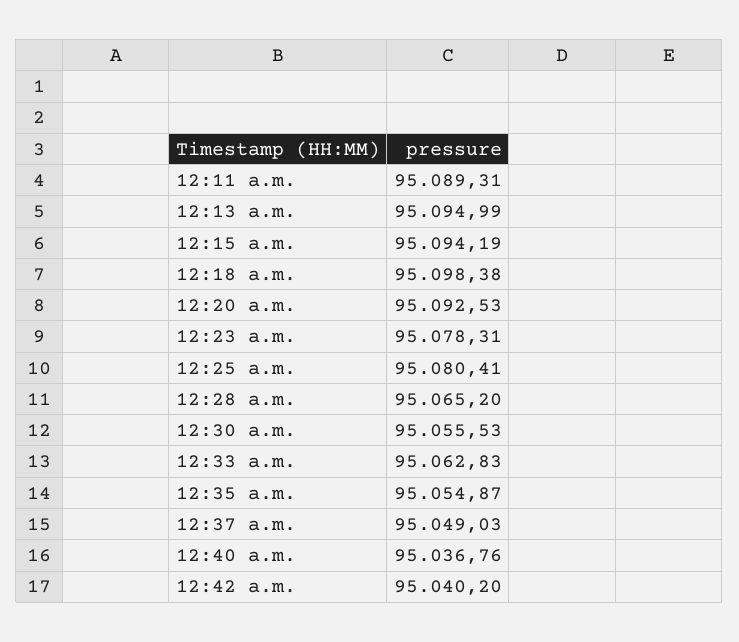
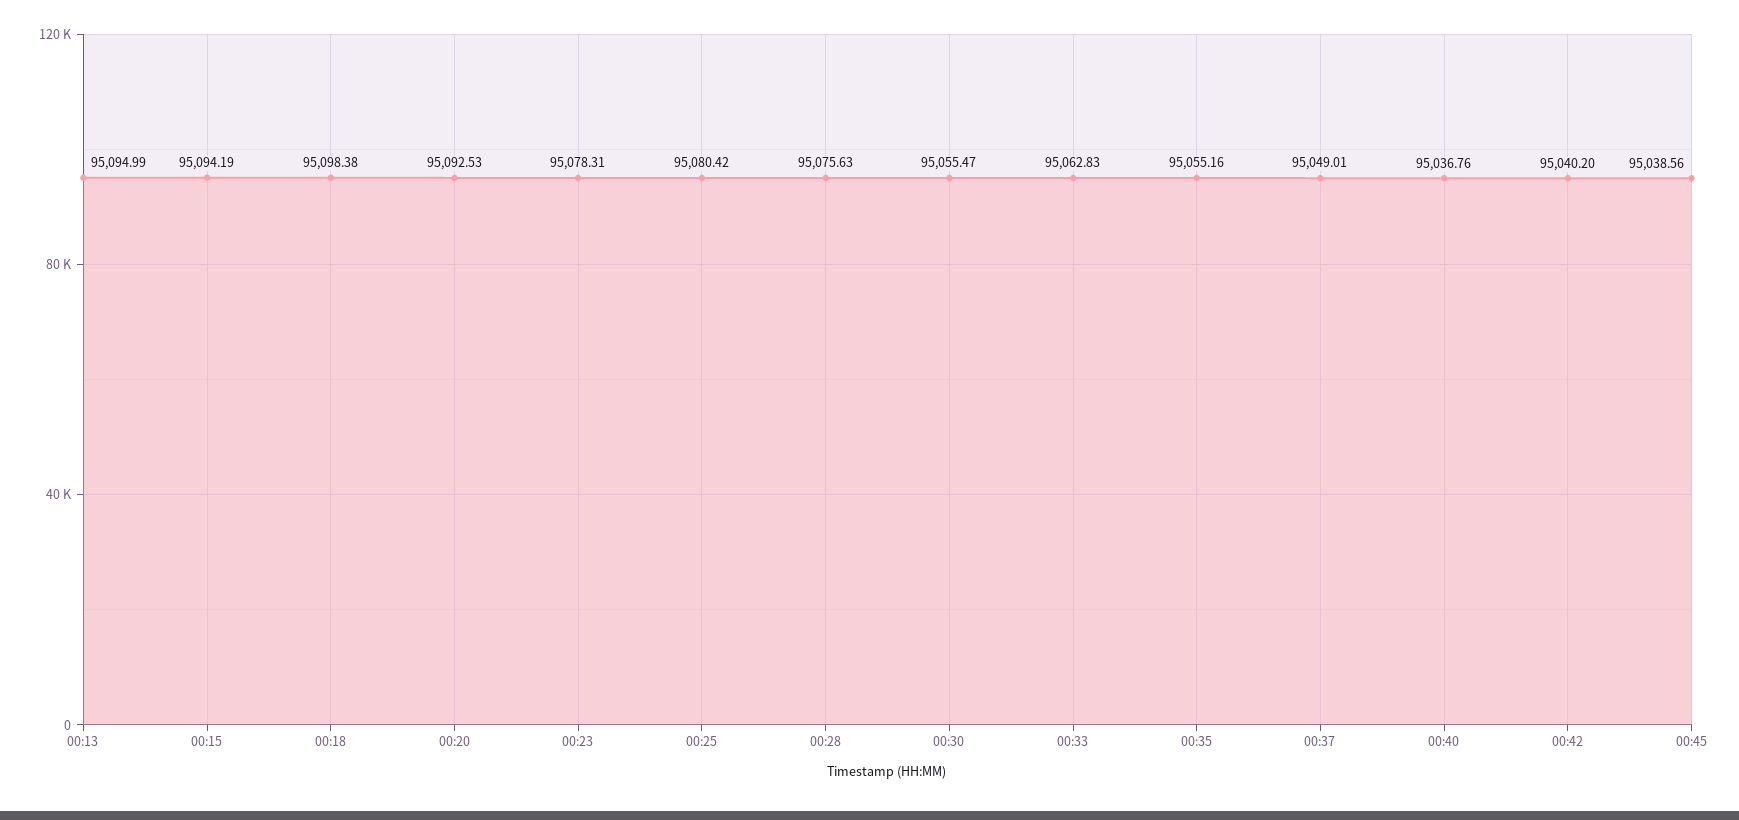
12:11 a.m.: 95089.31 -> none
12:25 a.m.: 95080.41 -> 95080.42
12:28 a.m.: 95065.2 -> 95075.63
12:30 a.m.: 95055.53 -> 95055.47
12:35 a.m.: 95054.87 -> 95055.16
12:37 a.m.: 95049.03 -> 95049.01
00:45: none -> 95038.56

